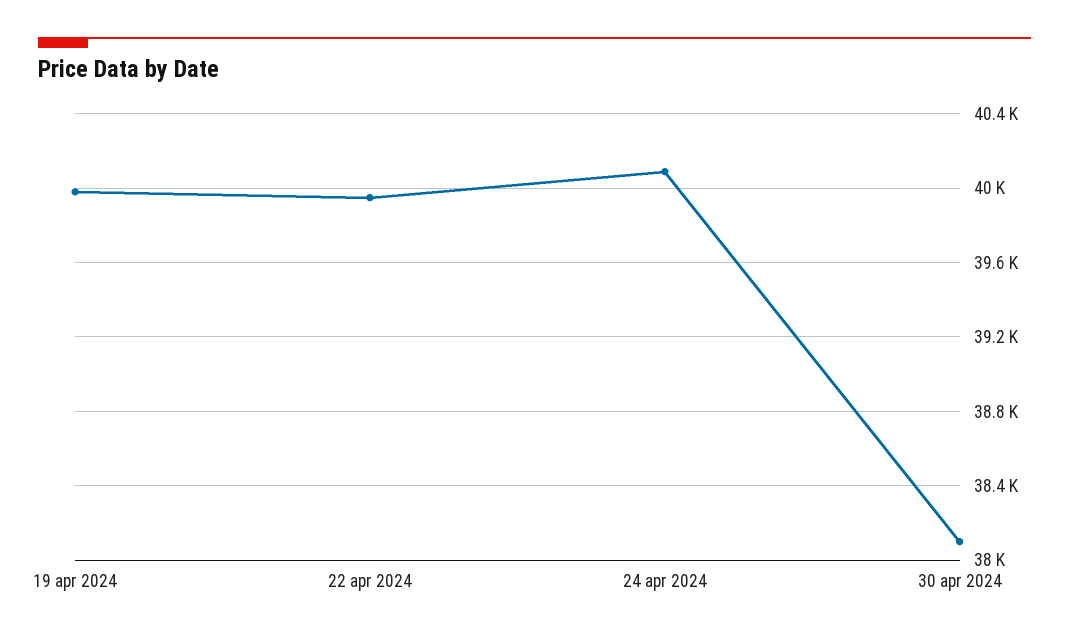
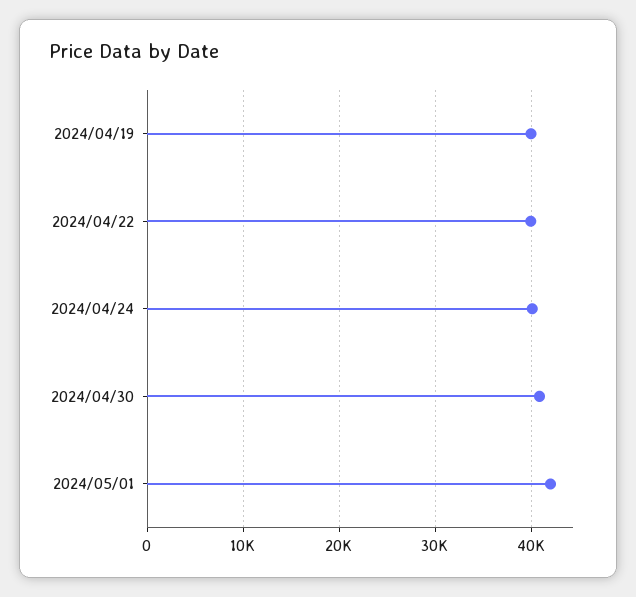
30 apr 2024: 38100 -> 41000
2024/05/01: none -> 42000

